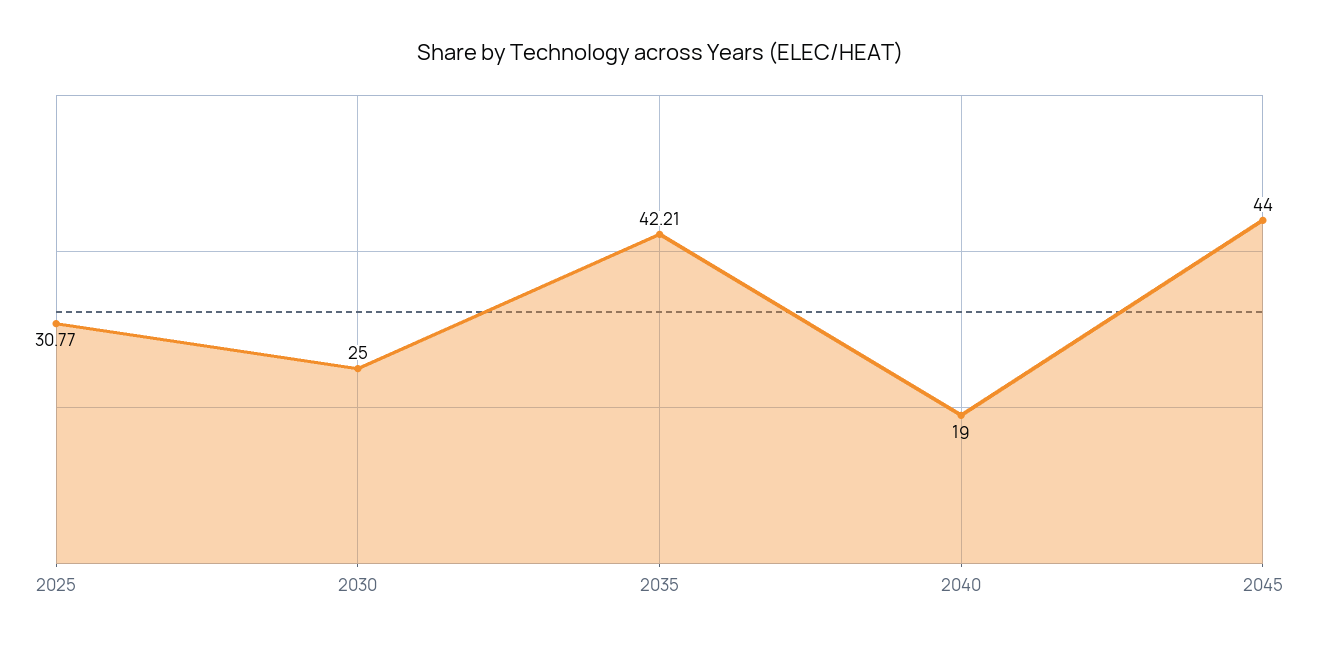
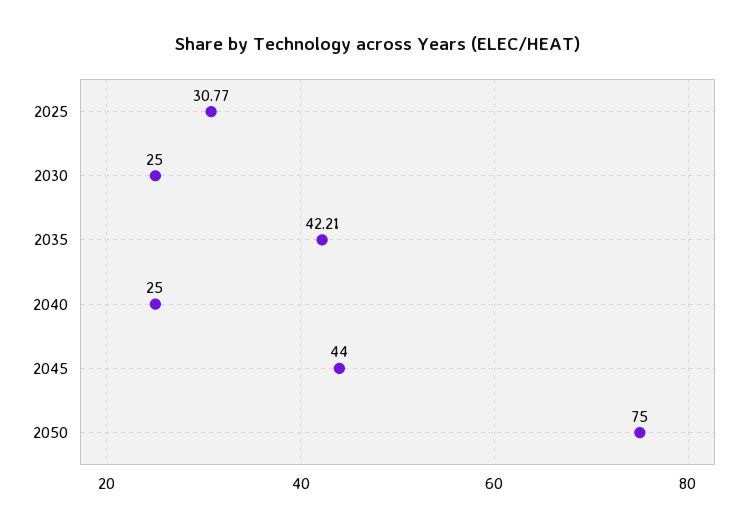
2040: 19 -> 25
2050: none -> 75

